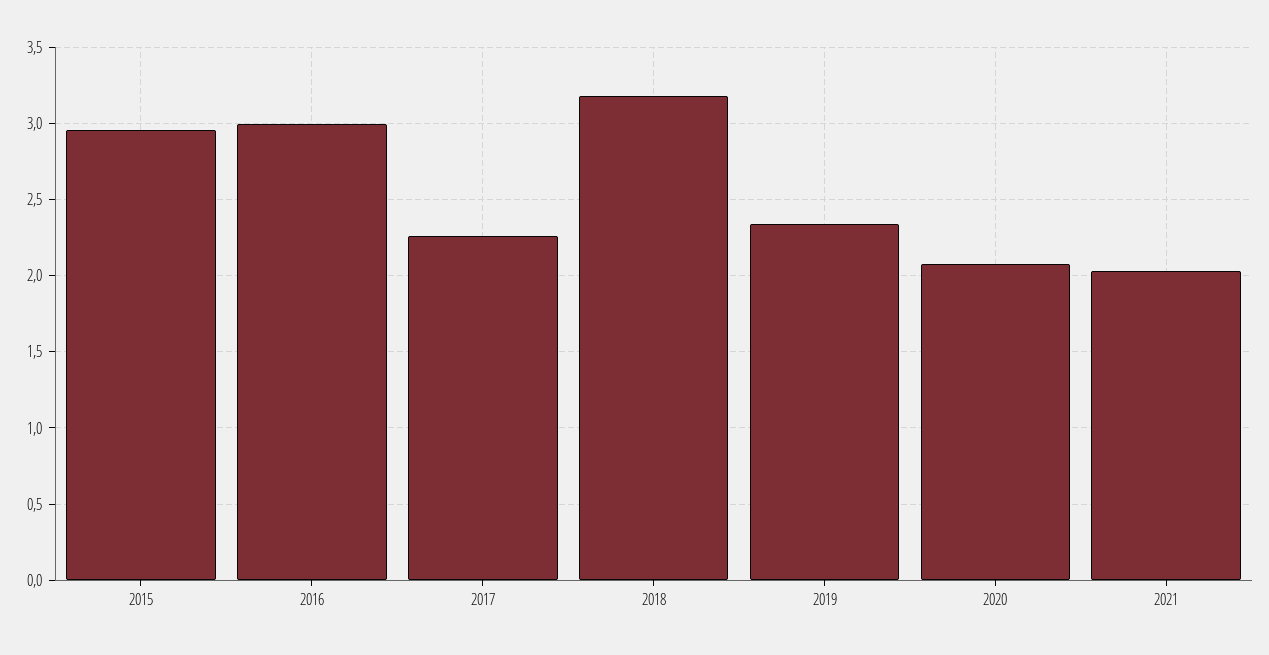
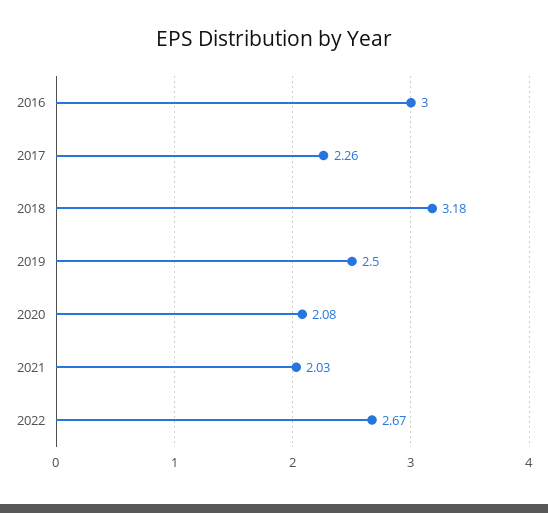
2015: 2.95 -> none
2019: 2.35 -> 2.5
2022: none -> 2.67

